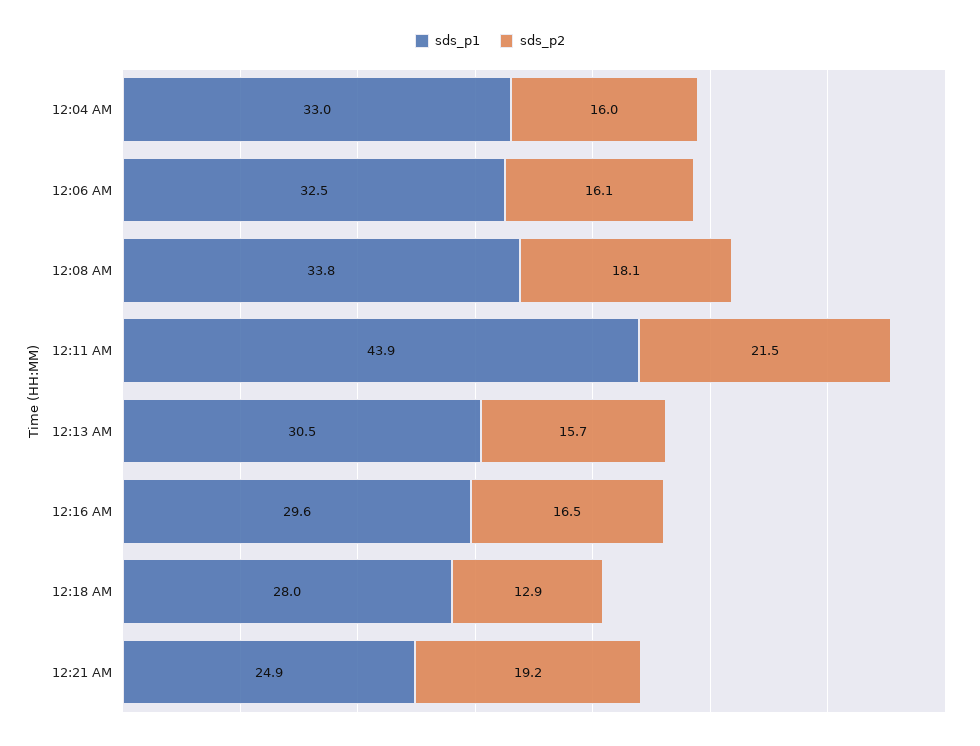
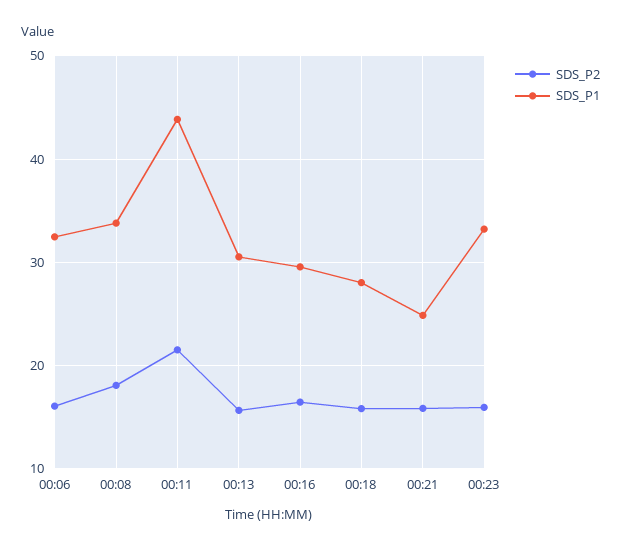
sds_p1, 12:04 AM: 33 -> none
sds_p2, 12:04 AM: 16 -> none
sds_p2, 12:18 AM: 12.9 -> 16
sds_p2, 12:21 AM: 19.2 -> 16
sds_p2, 00:23: none -> 16
sds_p1, 00:23: none -> 33

